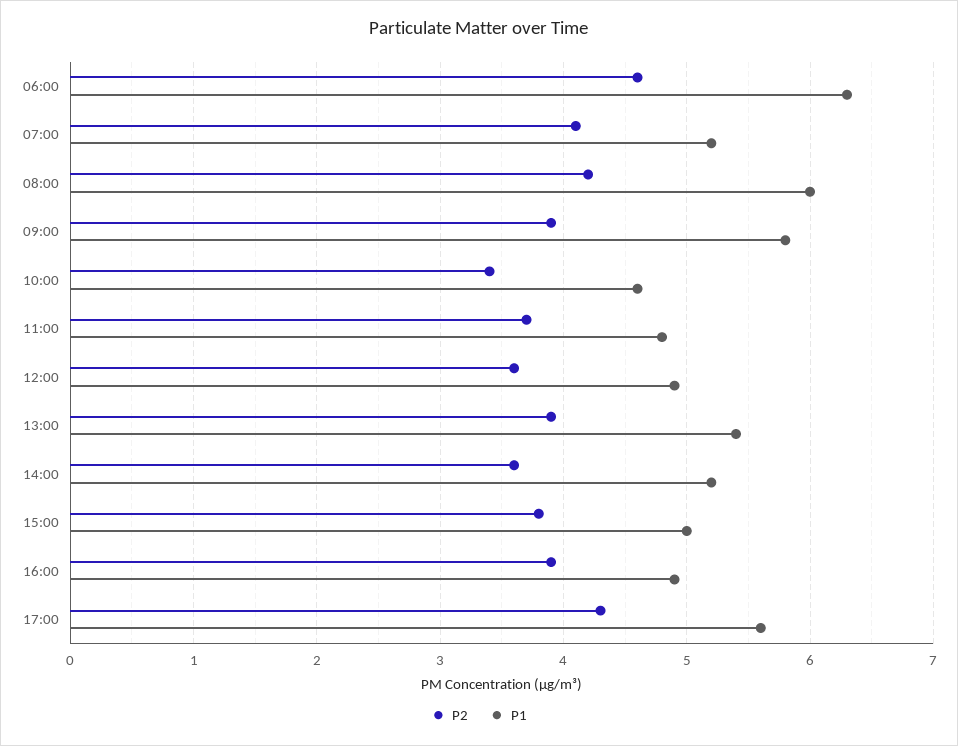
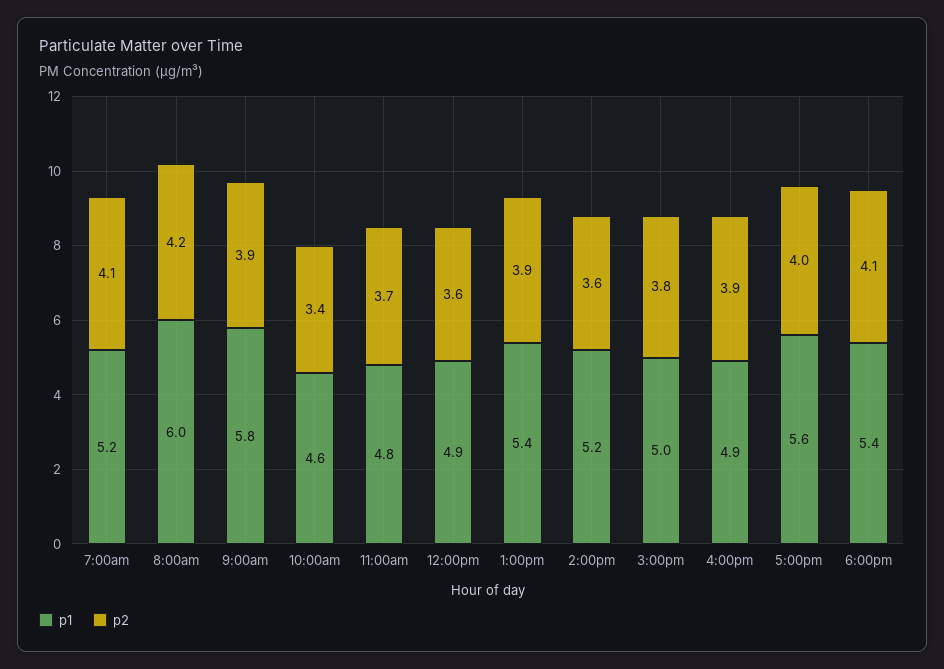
P2, 06:00: 4.6 -> none
P1, 06:00: 6.3 -> none
P2, 17:00: 4.3 -> 4
P1, 6:00pm: none -> 5.4
P2, 6:00pm: none -> 4.1

